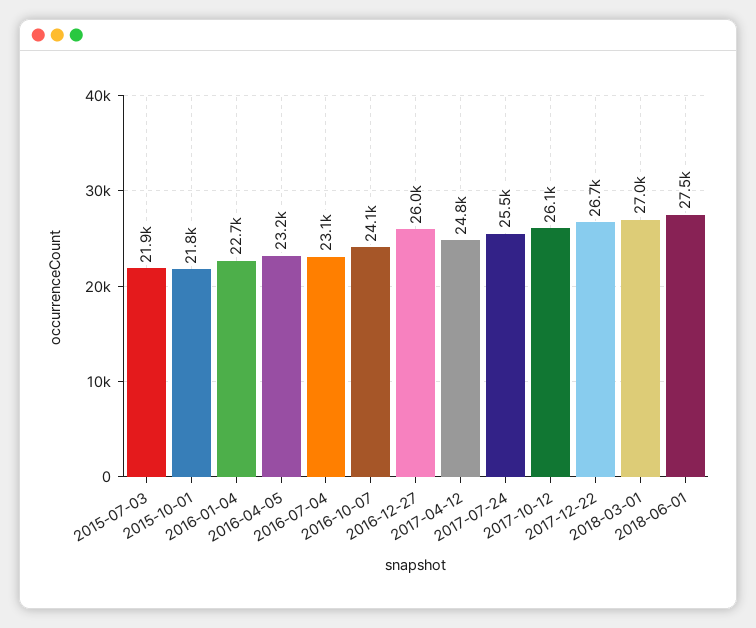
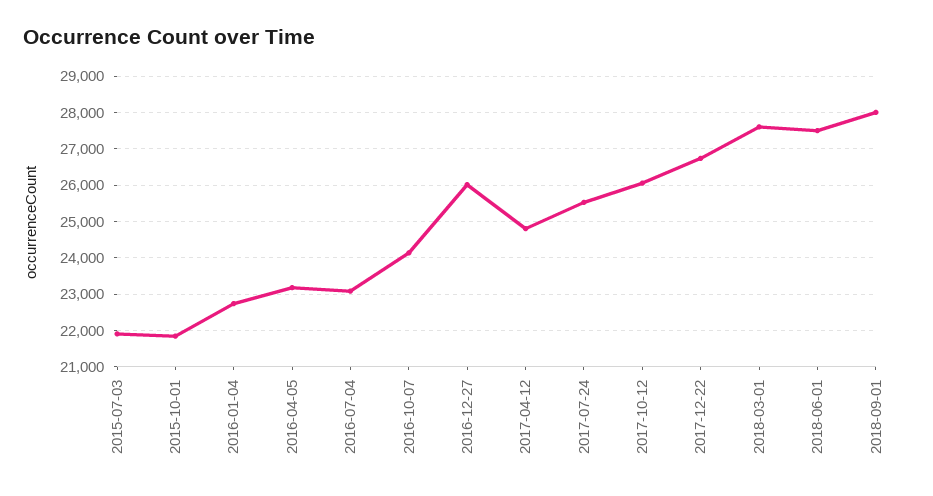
2018-03-01: 27000 -> 27600
2018-09-01: none -> 28000

